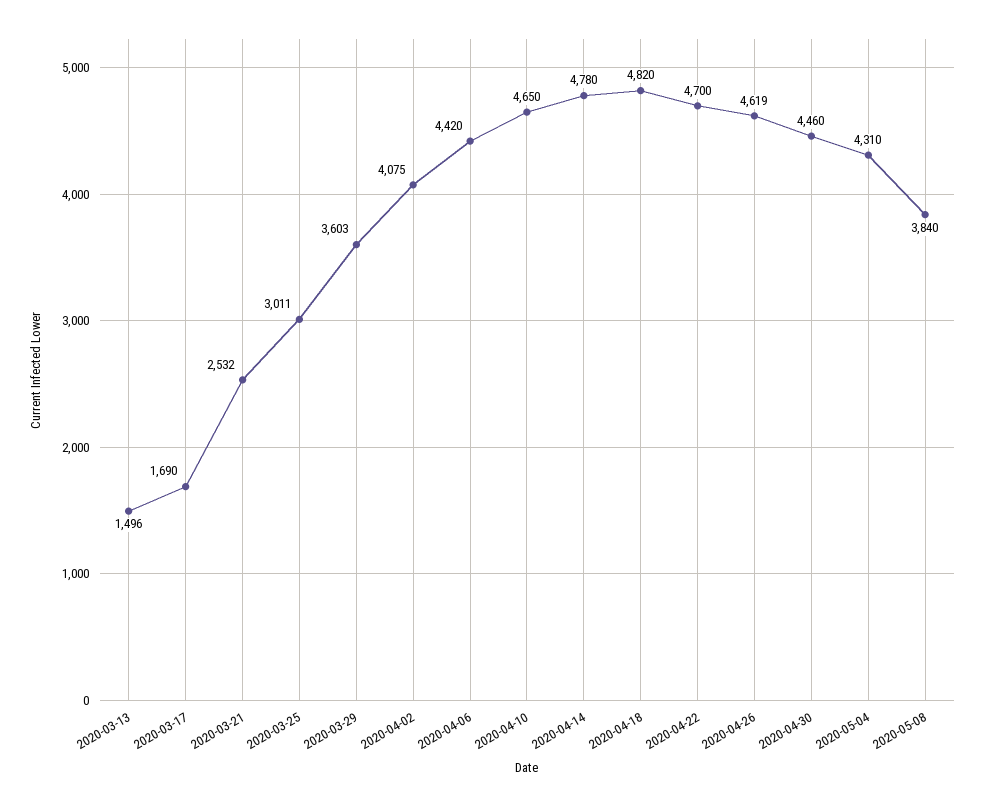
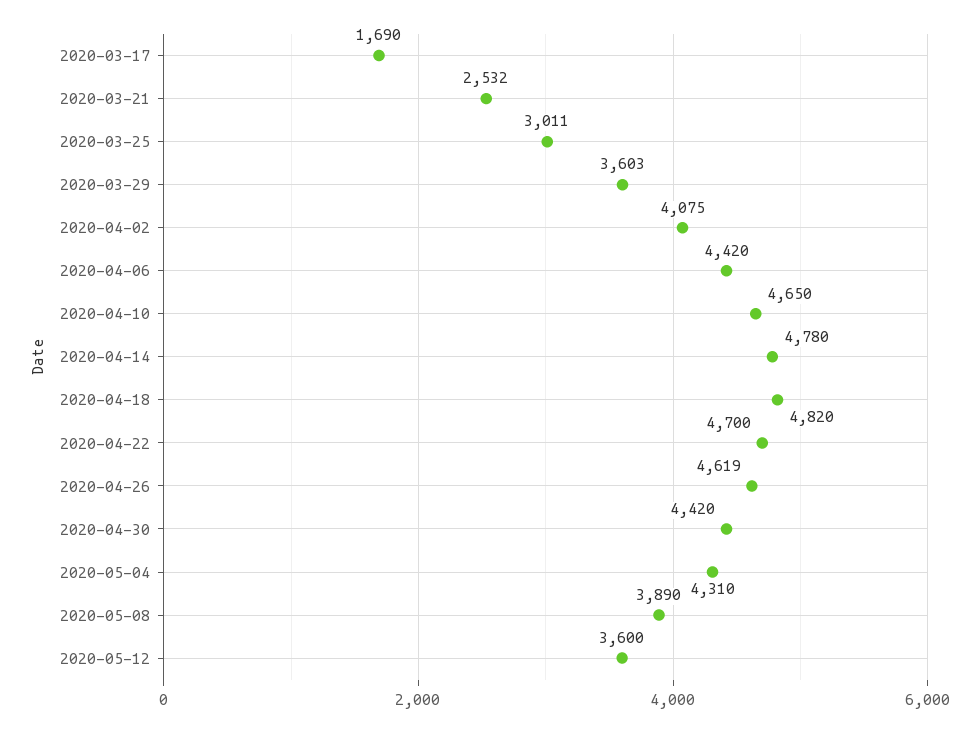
2020-03-13: 1496 -> none
2020-04-30: 4460 -> 4420
2020-05-08: 3840 -> 3890
2020-05-12: none -> 3600

